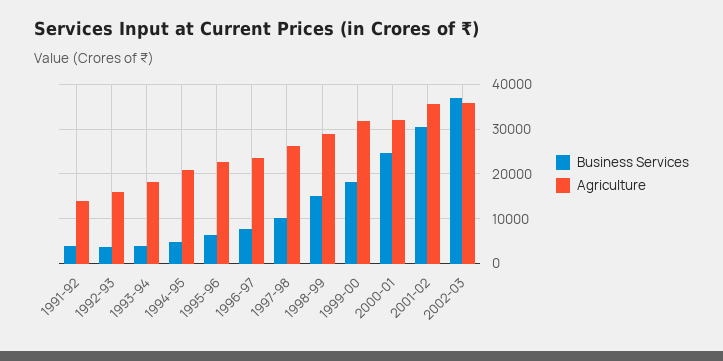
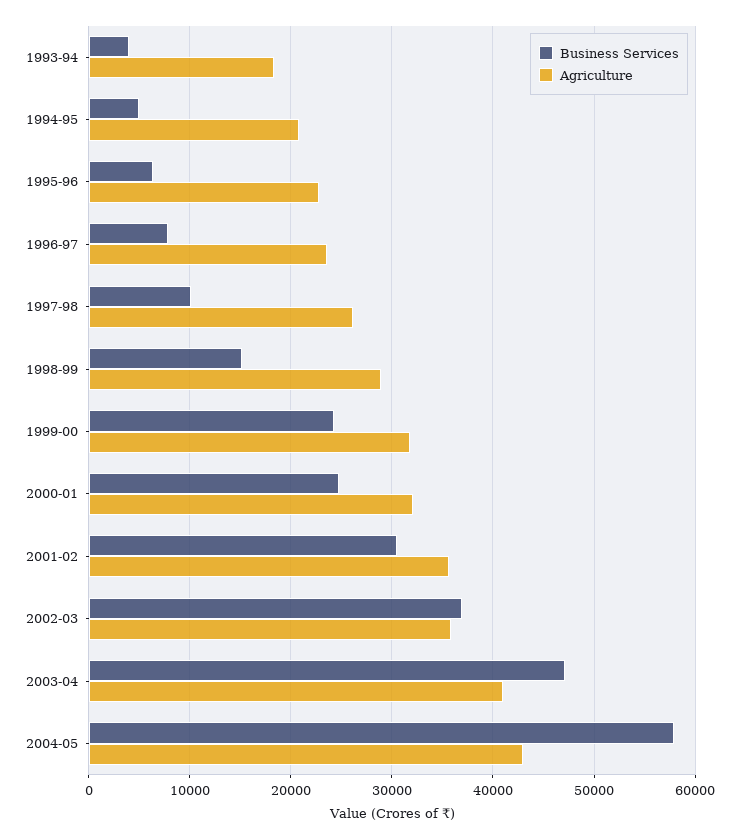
Business Services, 1991-92: 4000 -> none
Agriculture, 1991-92: 14000 -> none
Business Services, 1992-93: 4000 -> none
Agriculture, 1992-93: 16000 -> none
Business Services, 1999-00: 18000 -> 24000
Business Services, 2003-04: none -> 47000
Agriculture, 2003-04: none -> 41000
Business Services, 2004-05: none -> 58000
Agriculture, 2004-05: none -> 43000

